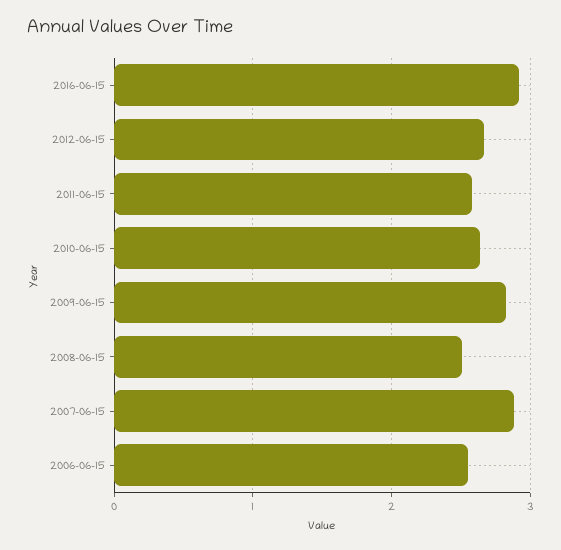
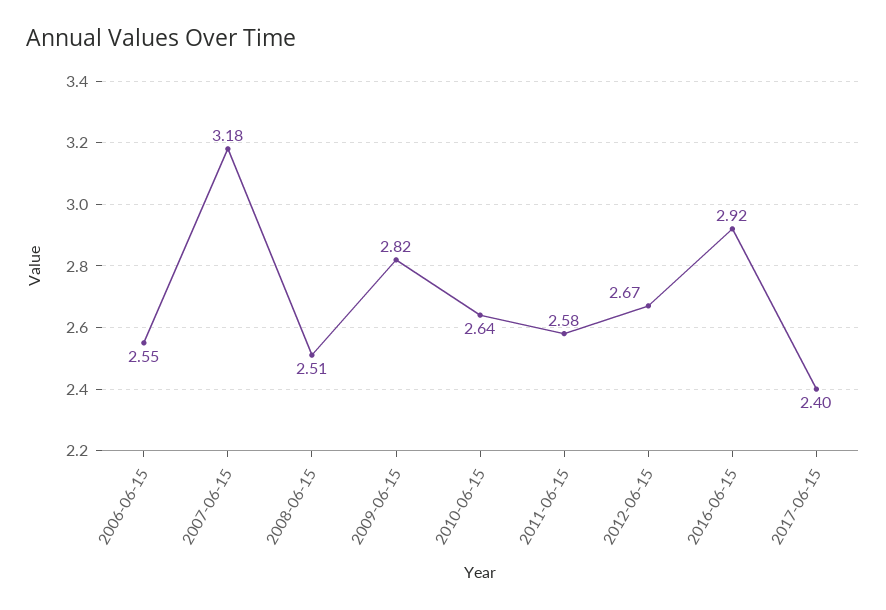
2007-06-15: 2.9 -> 3.18
2017-06-15: none -> 2.4

